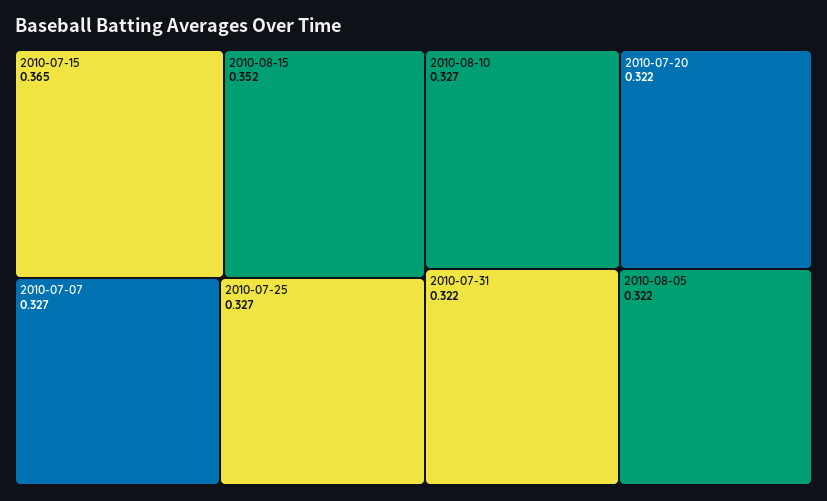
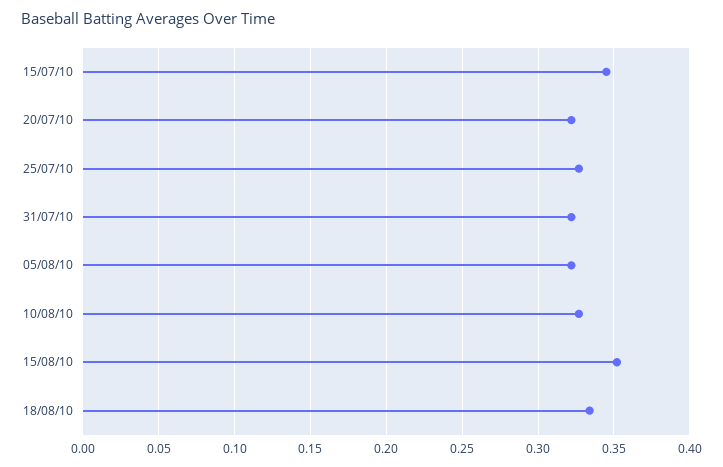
2010-07-15: 0.365 -> 0.345
2010-07-07: 0.327 -> none
18/08/10: none -> 0.335

